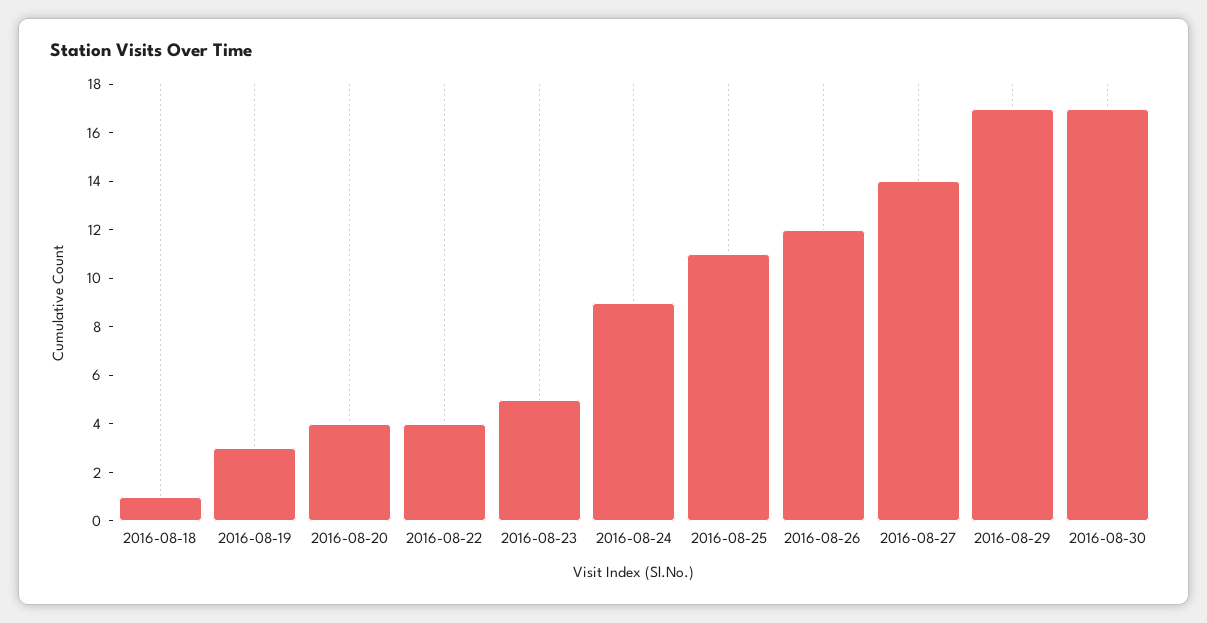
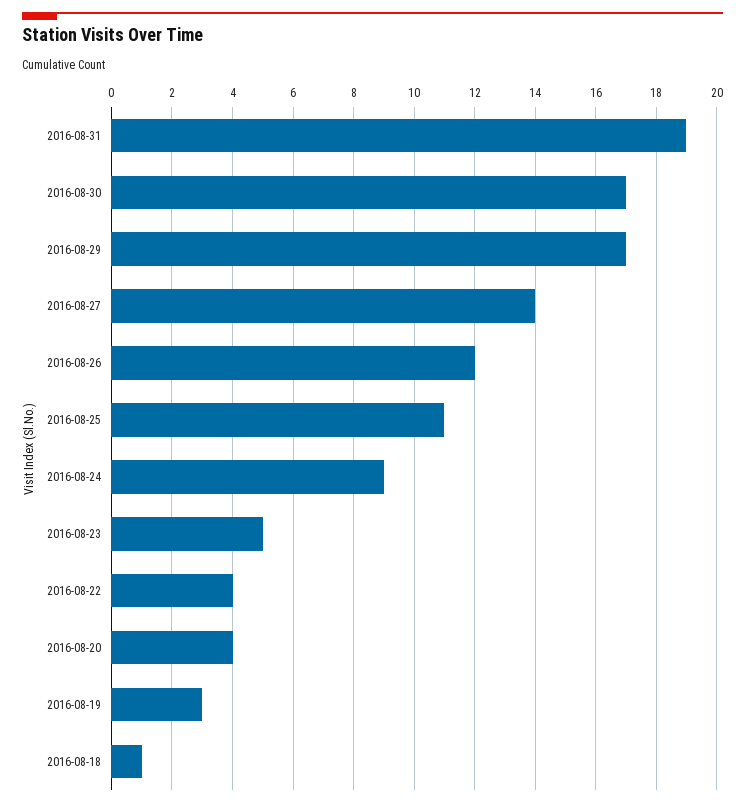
2016-08-31: none -> 19

